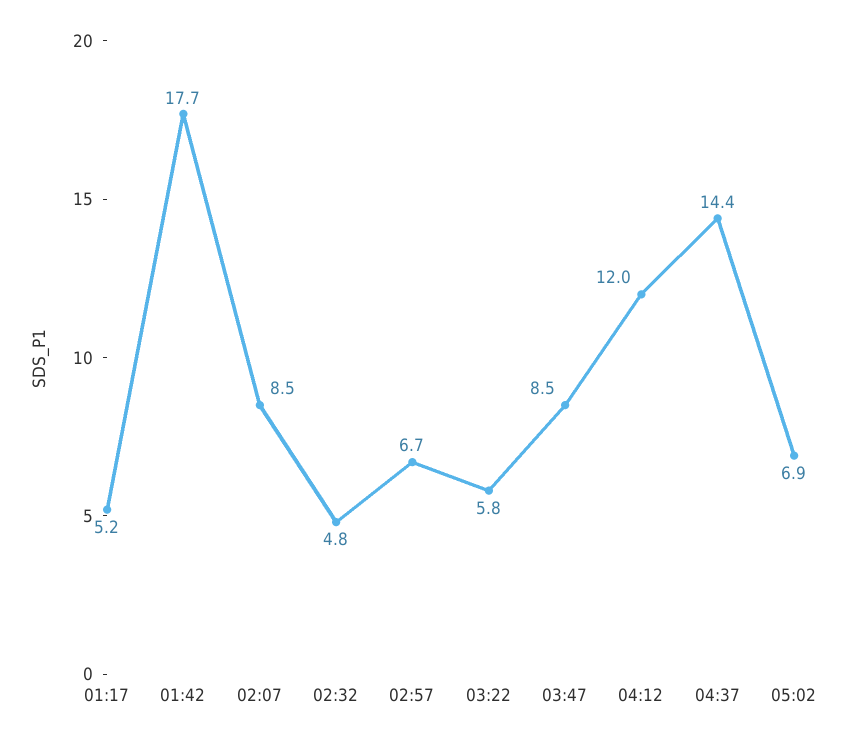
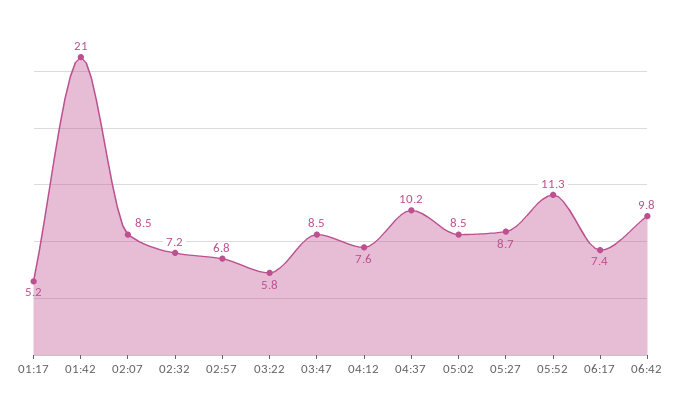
01:42: 17.7 -> 21
02:32: 4.8 -> 7.2
02:57: 6.7 -> 6.8
04:12: 12 -> 7.6
04:37: 14.4 -> 10.2
05:02: 6.9 -> 8.5
05:27: none -> 8.7
05:52: none -> 11.3
06:17: none -> 7.4
06:42: none -> 9.8

